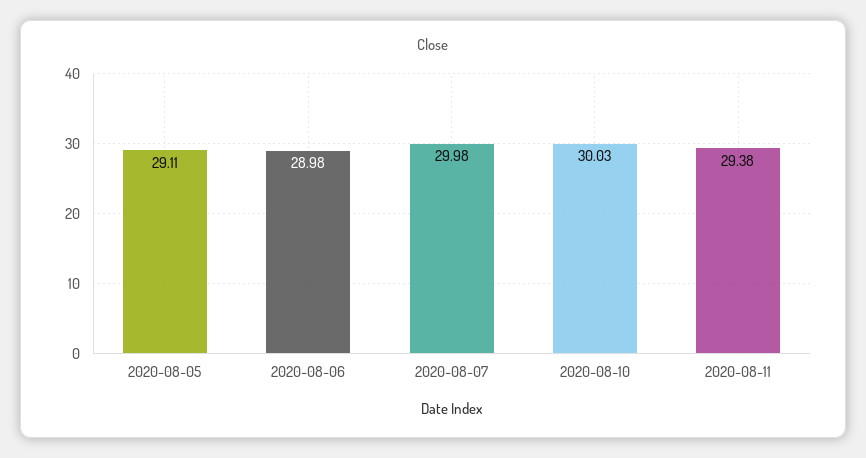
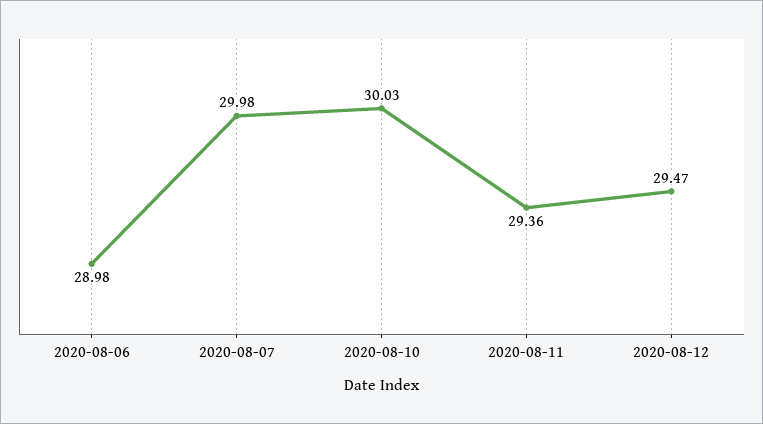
2020-08-05: 29.11 -> none
2020-08-11: 29.38 -> 29.36
2020-08-12: none -> 29.47

